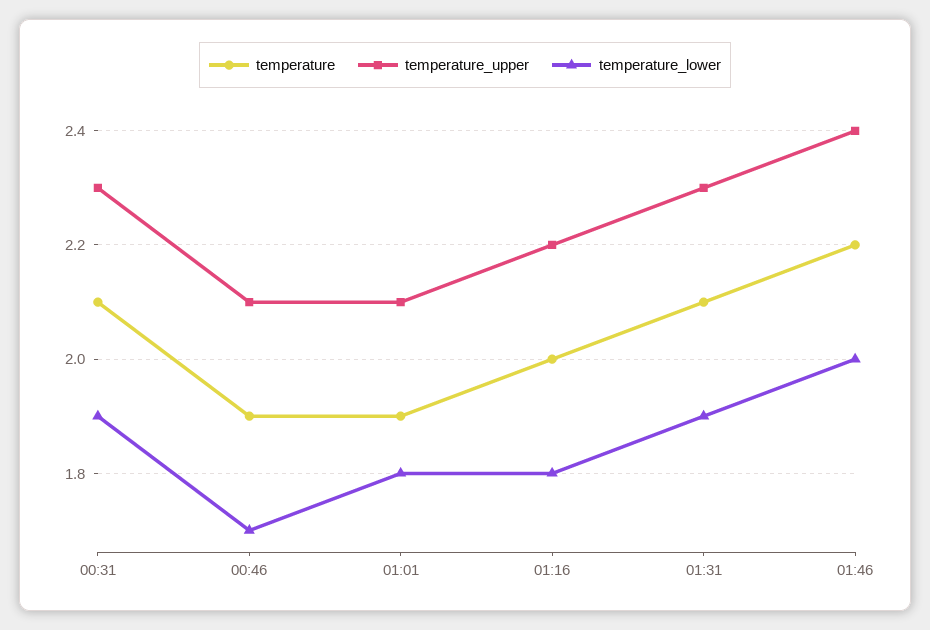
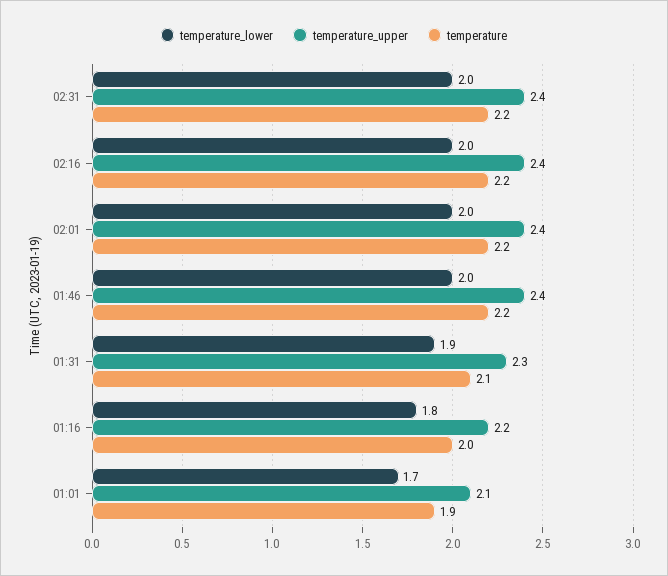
temperature, 00:31: 2.1 -> none
temperature_upper, 00:31: 2.3 -> none
temperature_lower, 00:31: 1.9 -> none
temperature, 00:46: 1.9 -> none
temperature_upper, 00:46: 2.1 -> none
temperature_lower, 00:46: 1.7 -> none
temperature_lower, 01:01: 1.8 -> 1.7
temperature_lower, 02:31: none -> 2
temperature_upper, 02:31: none -> 2.4
temperature, 02:31: none -> 2.2
temperature_lower, 02:16: none -> 2
temperature_upper, 02:16: none -> 2.4
temperature, 02:16: none -> 2.2
temperature_lower, 02:01: none -> 2
temperature_upper, 02:01: none -> 2.4
temperature, 02:01: none -> 2.2

